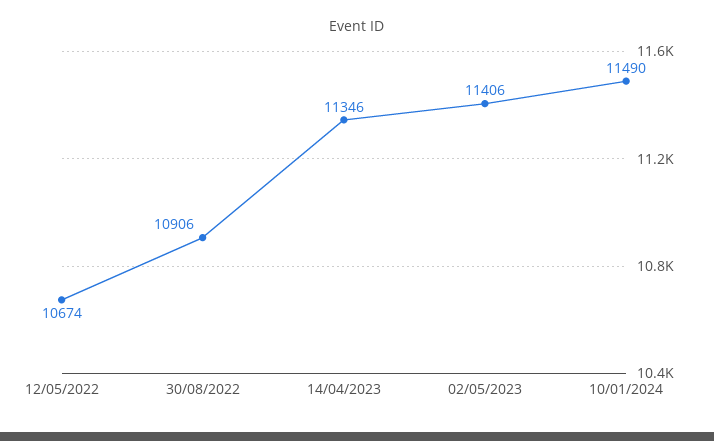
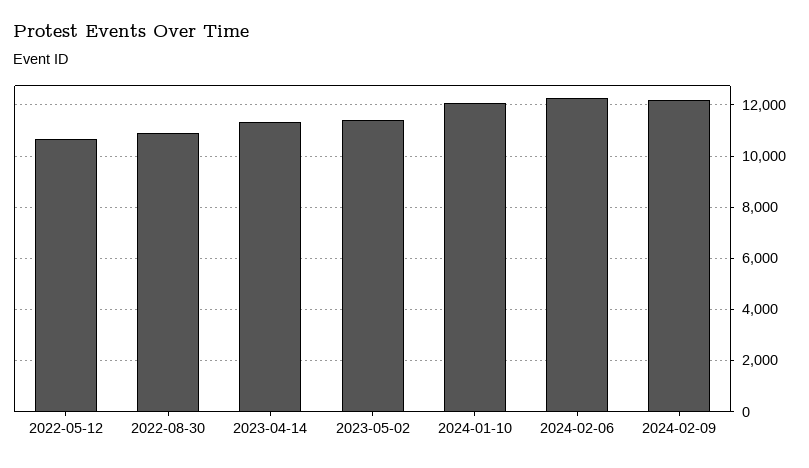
10/01/2024: 11490 -> 12000
2024-02-06: none -> 12250
2024-02-09: none -> 12250

